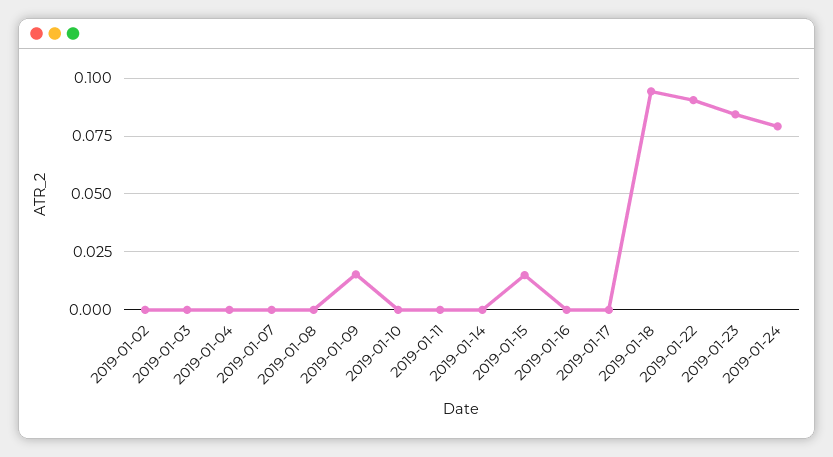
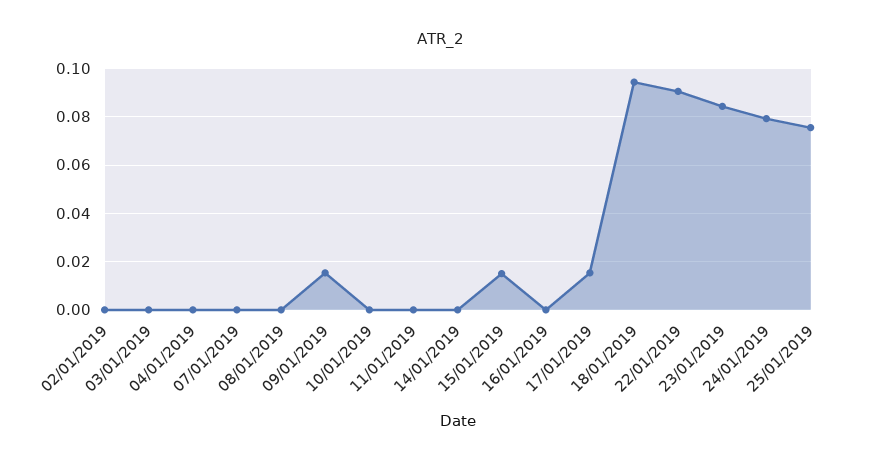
2019-01-17: 0 -> 0.015
25/01/2019: none -> 0.075

